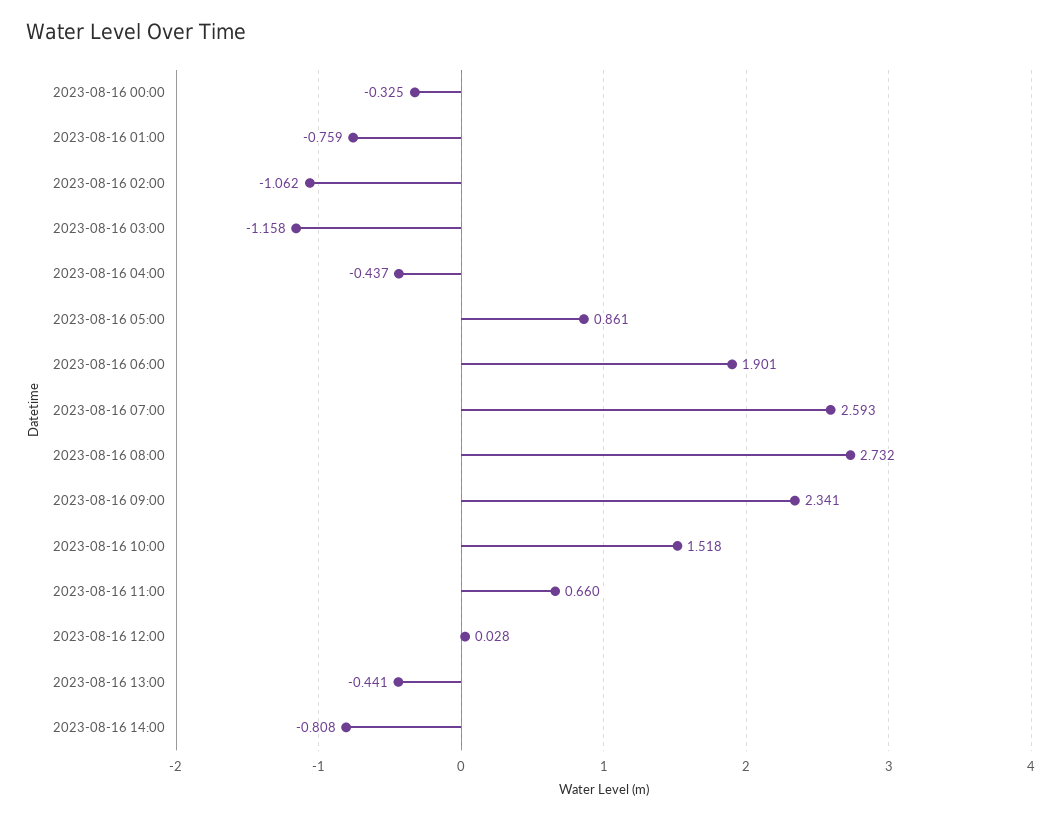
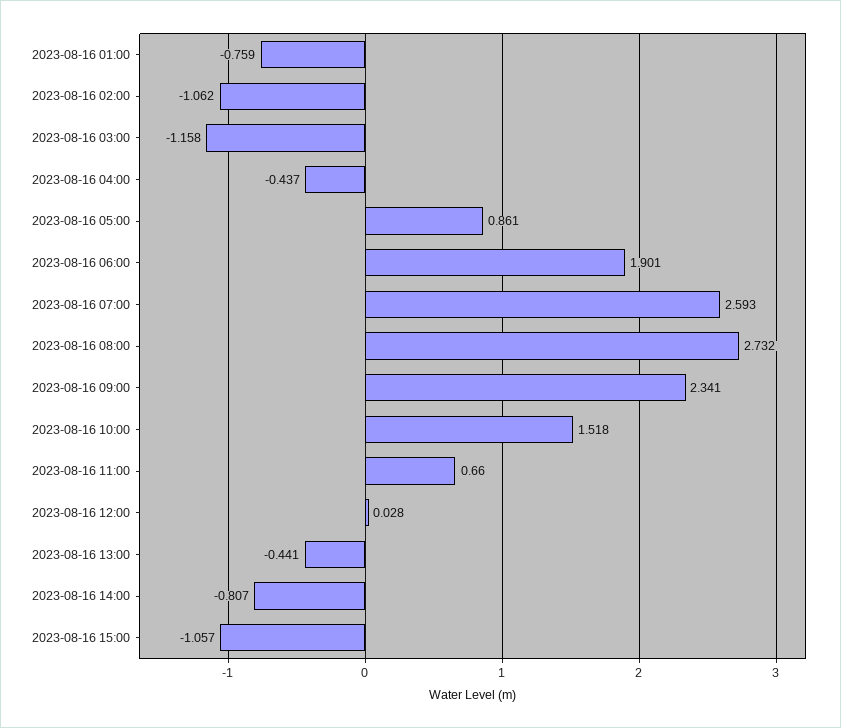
2023-08-16 00:00: -0.325 -> none
2023-08-16 14:00: -0.808 -> -0.807
2023-08-16 15:00: none -> -1.057

